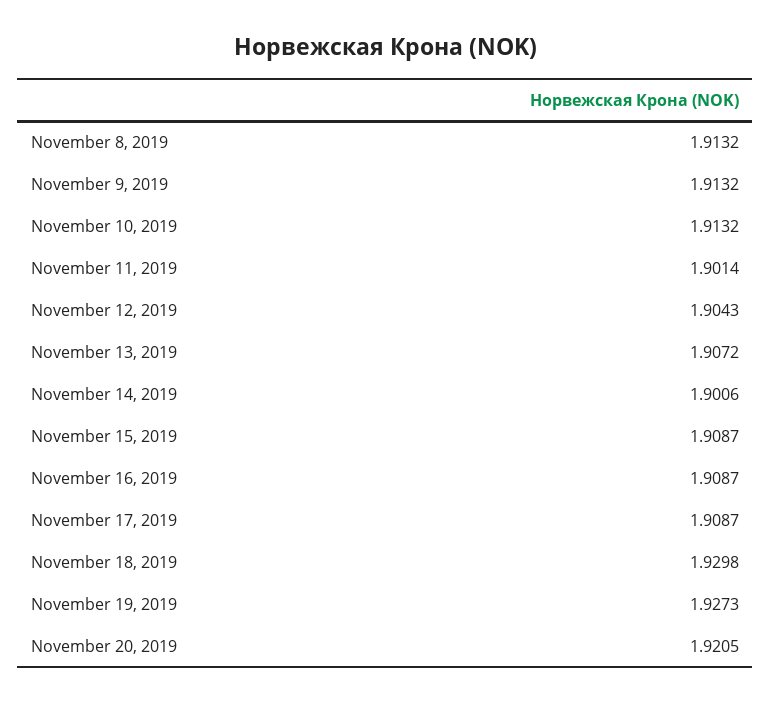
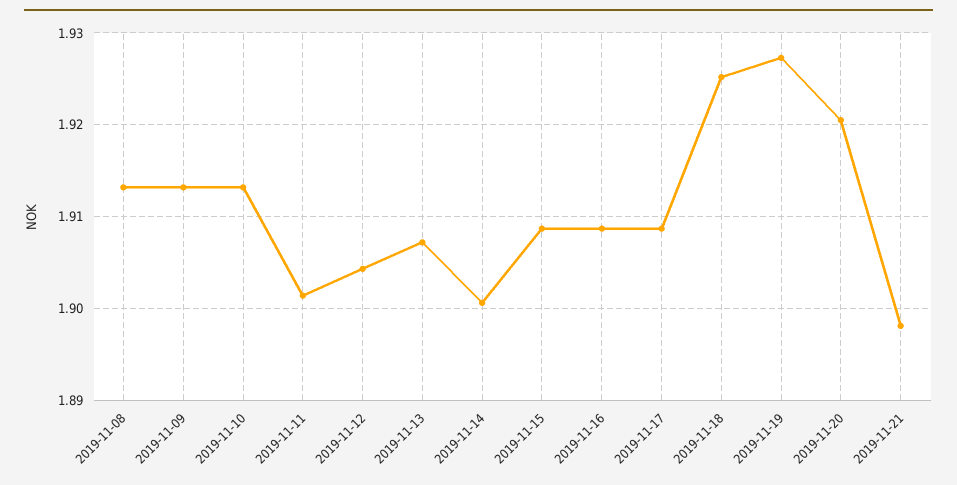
November 18, 2019: 1.9298 -> 1.925
2019-11-21: none -> 1.898

